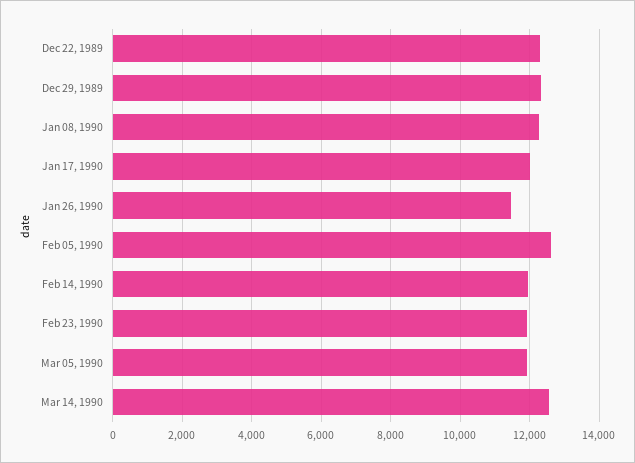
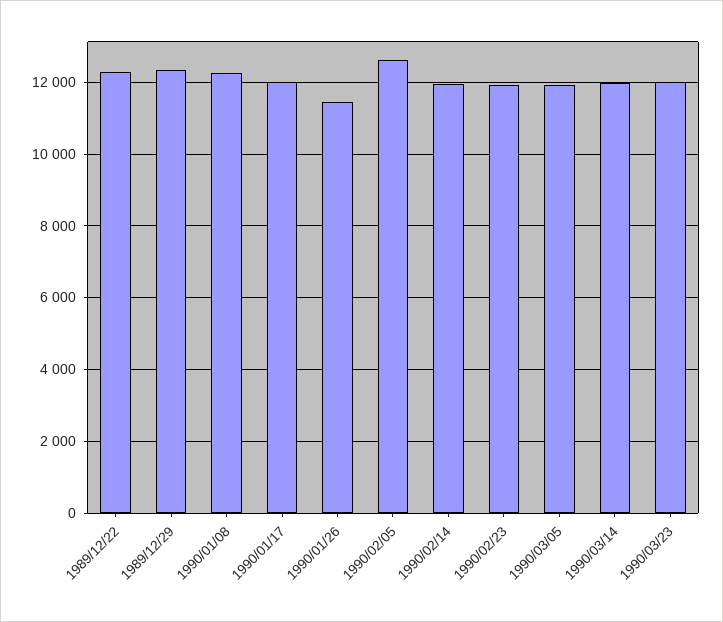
Mar 14, 1990: 12600 -> 12000
1990/03/23: none -> 12000

